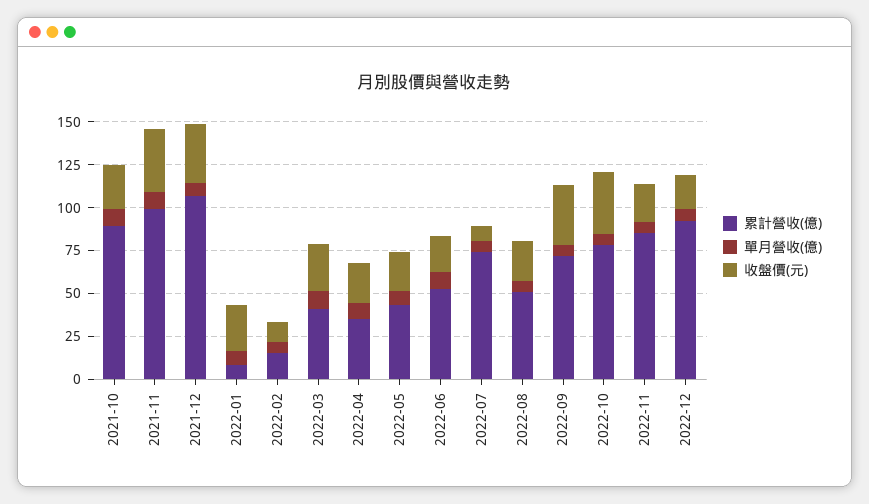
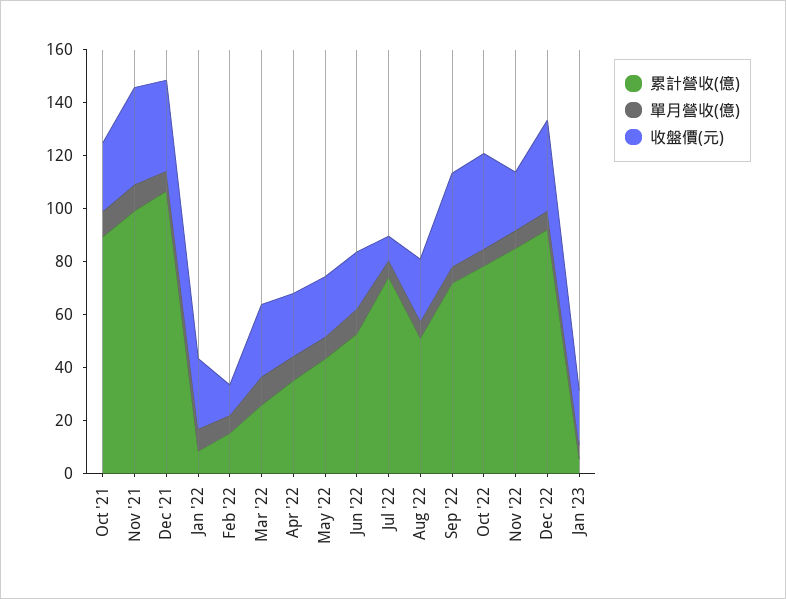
累計營收(億), 2022-03: 40 -> 25
收盤價(元), 2022-12: 20 -> 35
累計營收(億), Jan '23: none -> 5
單月營收(億), Jan '23: none -> 5
收盤價(元), Jan '23: none -> 20

